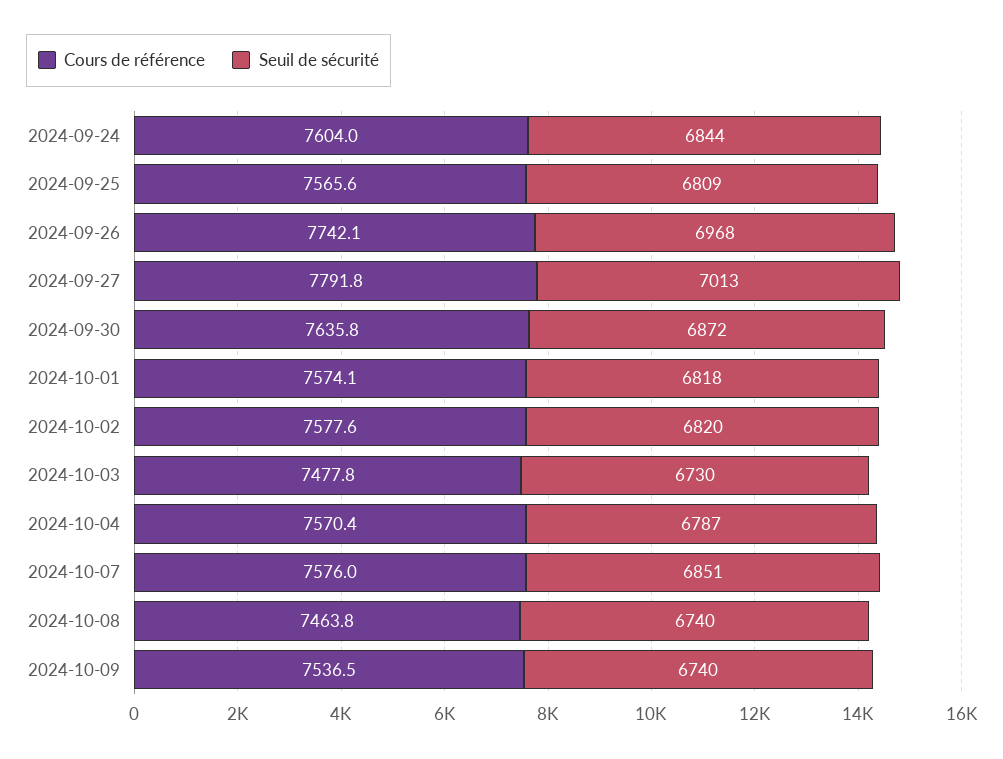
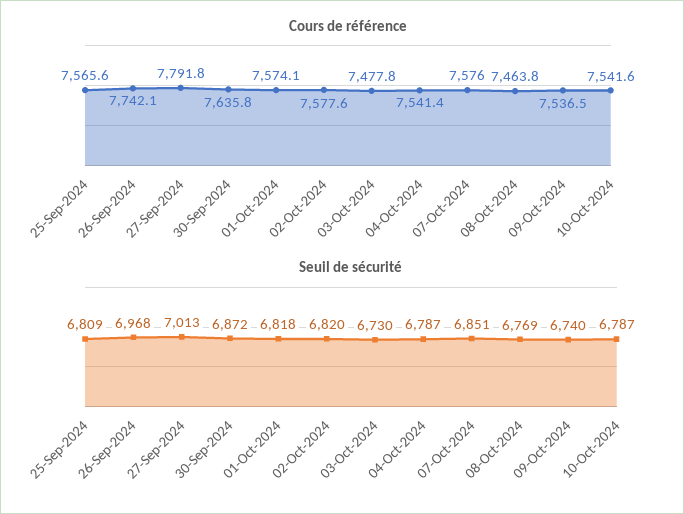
Cours de référence, 2024-09-24: 7604 -> none
Seuil de sécurité, 2024-09-24: 6844 -> none
Cours de référence, 2024-10-04: 7570.4 -> 7541.4
Seuil de sécurité, 2024-10-08: 6740 -> 6769
Cours de référence, 10-Oct-2024: none -> 7541.6
Seuil de sécurité, 10-Oct-2024: none -> 6787

